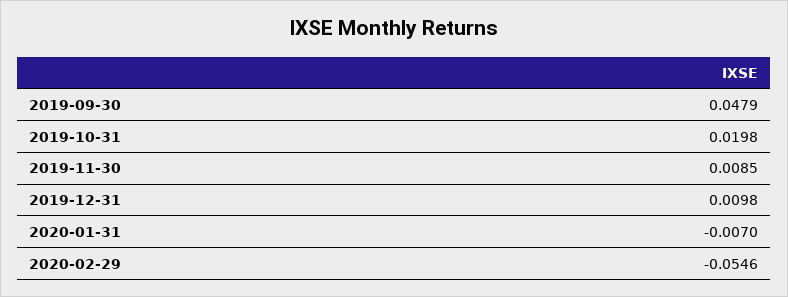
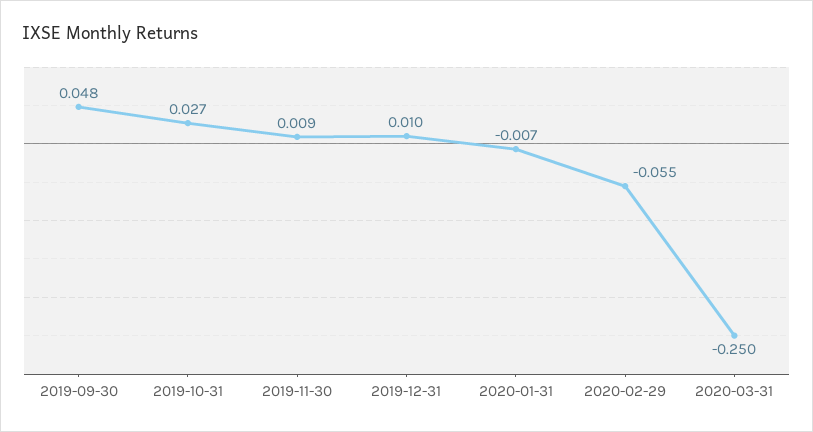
2019-10-31: 0.0198 -> 0.027
2020-03-31: none -> -0.25

